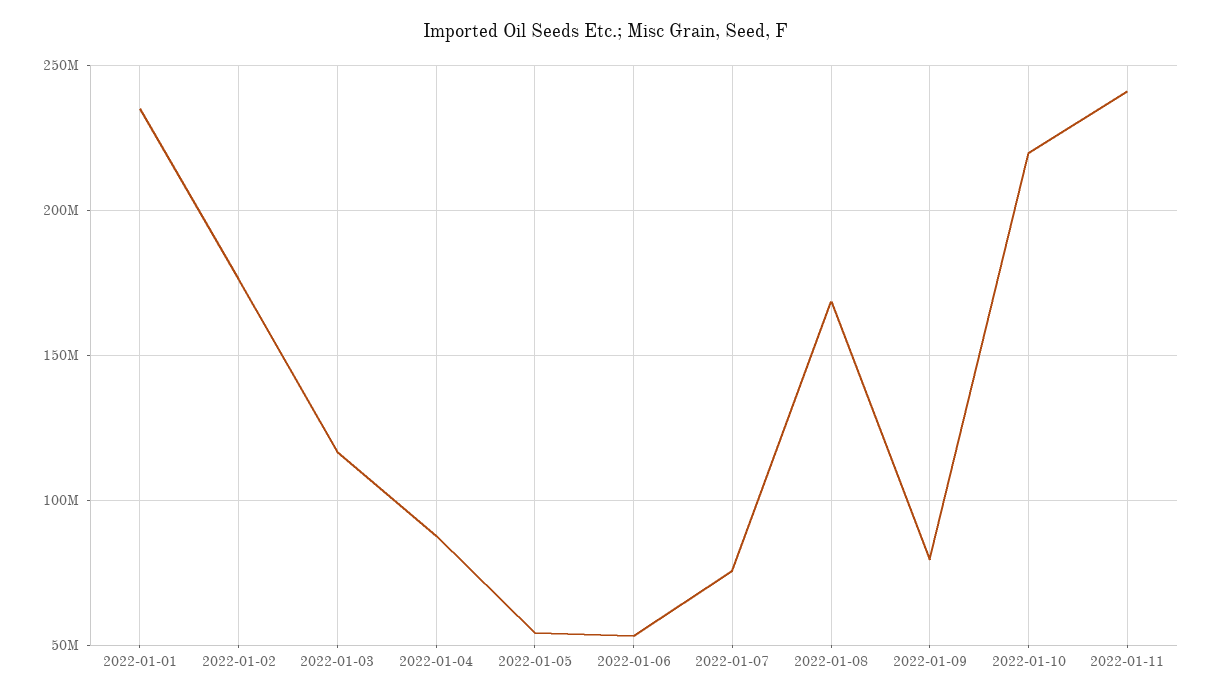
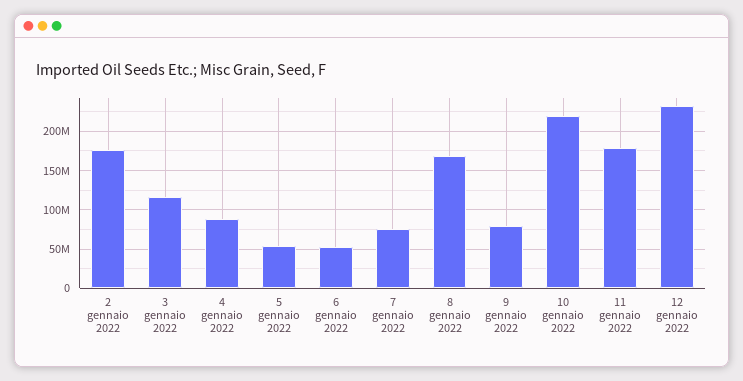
2022-01-01: 235000000 -> none
2022-01-11: 240000000 -> 180000000
12 gennaio 2022: none -> 230000000

